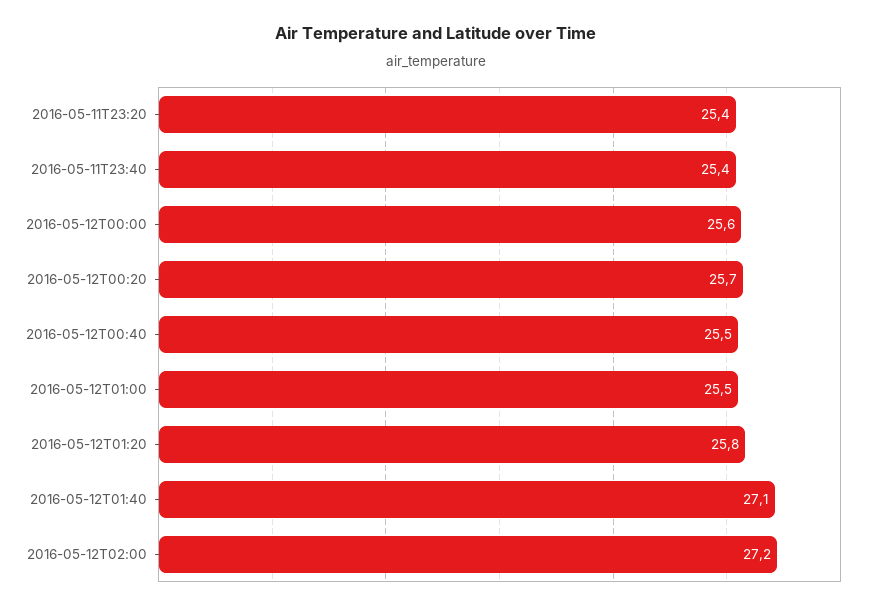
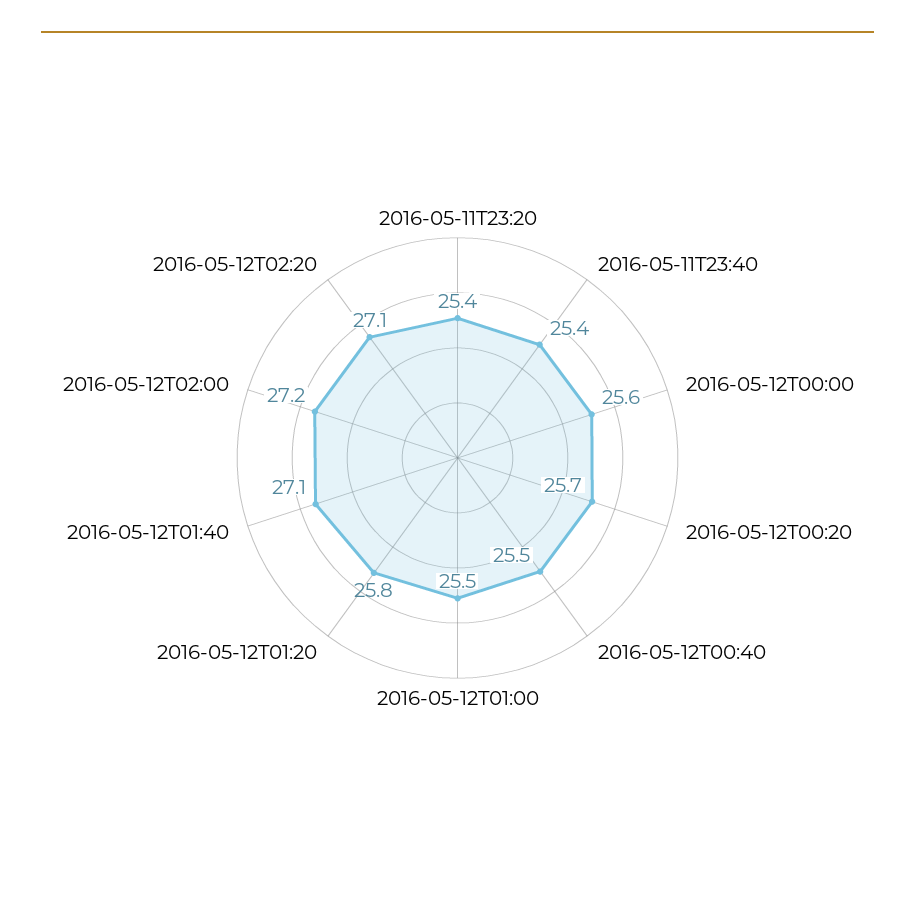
2016-05-12T02:20: none -> 27.1

